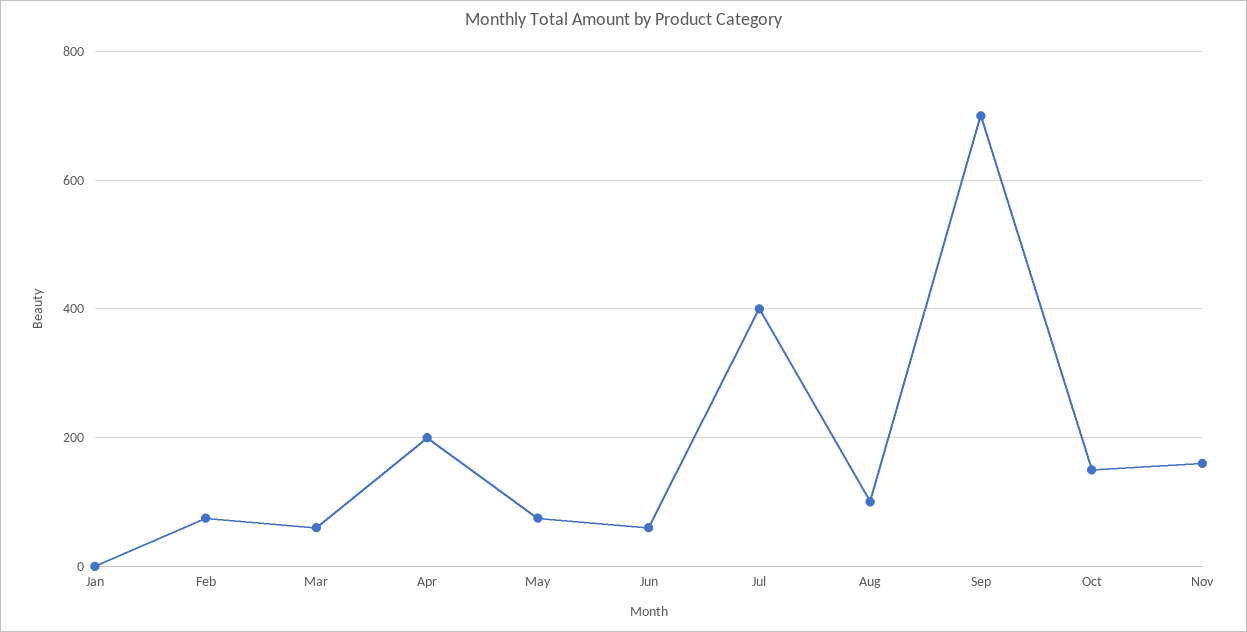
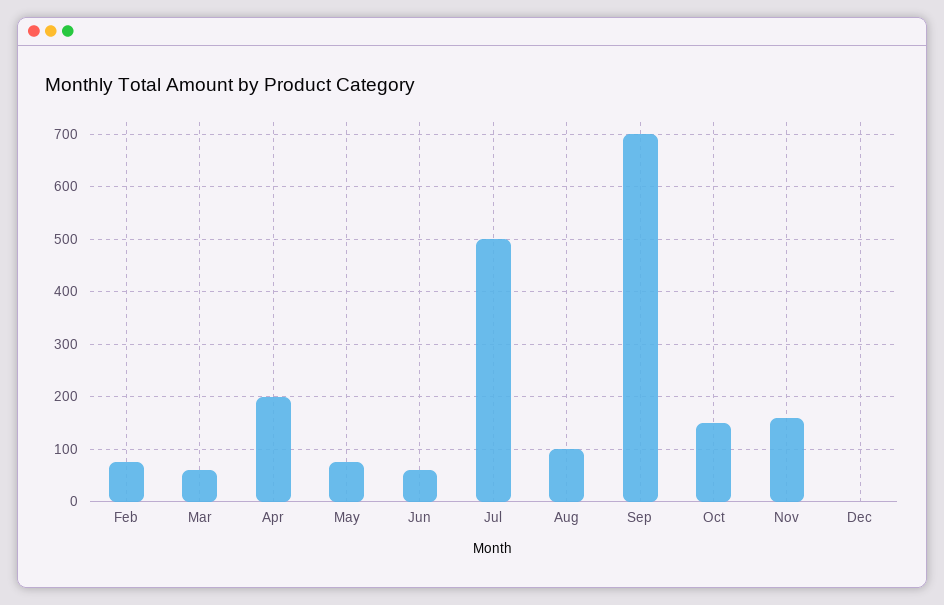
Jan: 0 -> none
Jul: 400 -> 500
Dec: none -> 0

